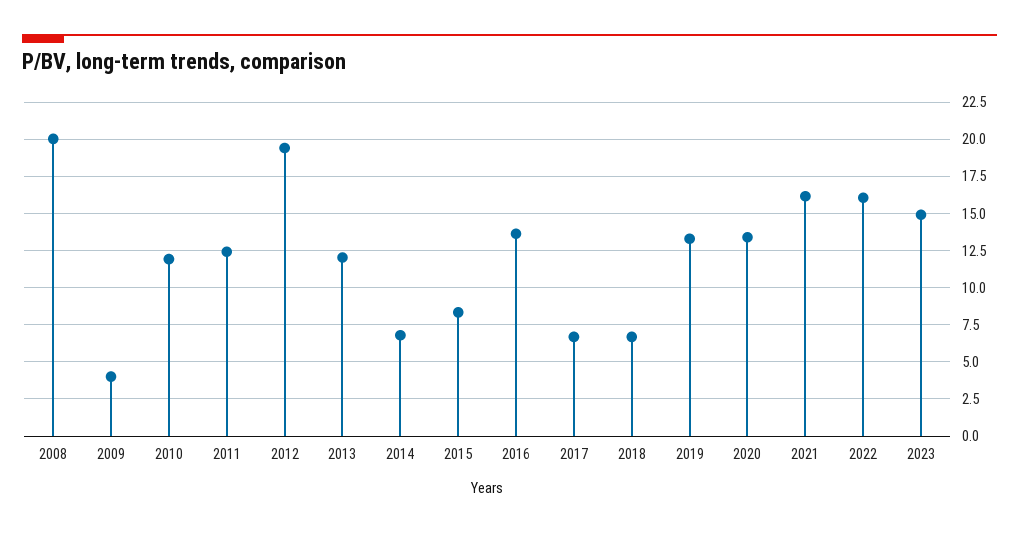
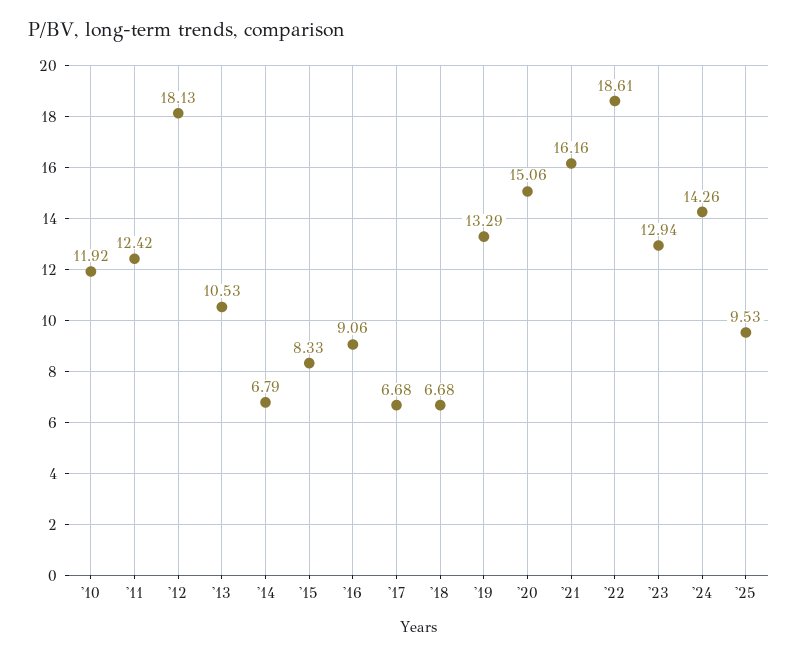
2008: 20 -> none
2009: 4 -> none
2012: 19.5 -> 18.13
2013: 12 -> 10.53
2016: 13.5 -> 9.06
2020: 13.5 -> 15.06
2022: 16 -> 18.61
2023: 15 -> 12.94
'24: none -> 14.26
'25: none -> 9.53

